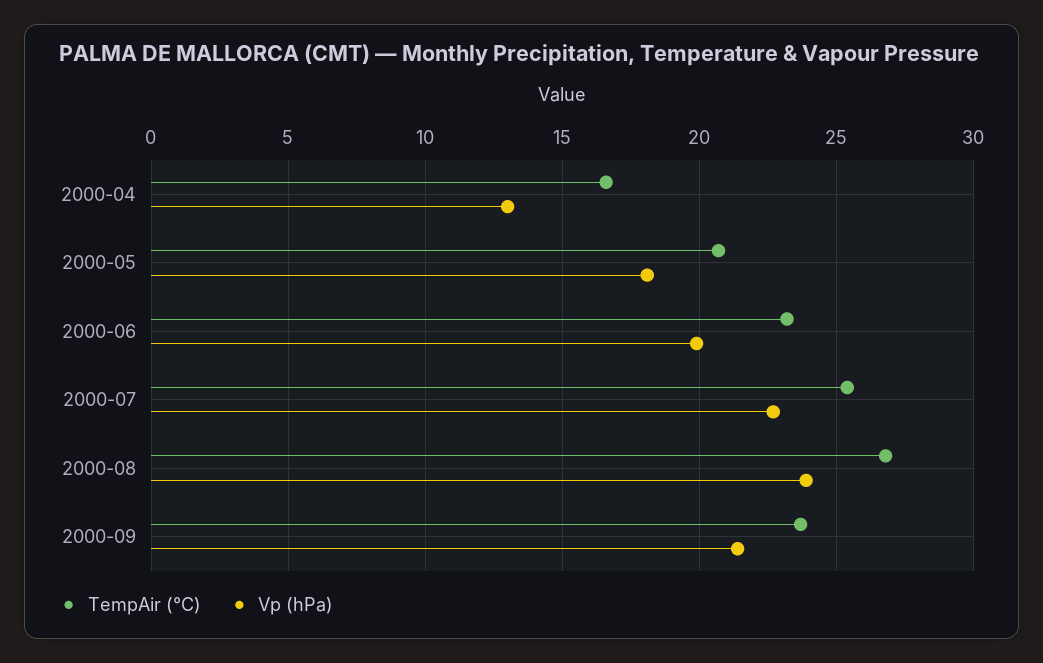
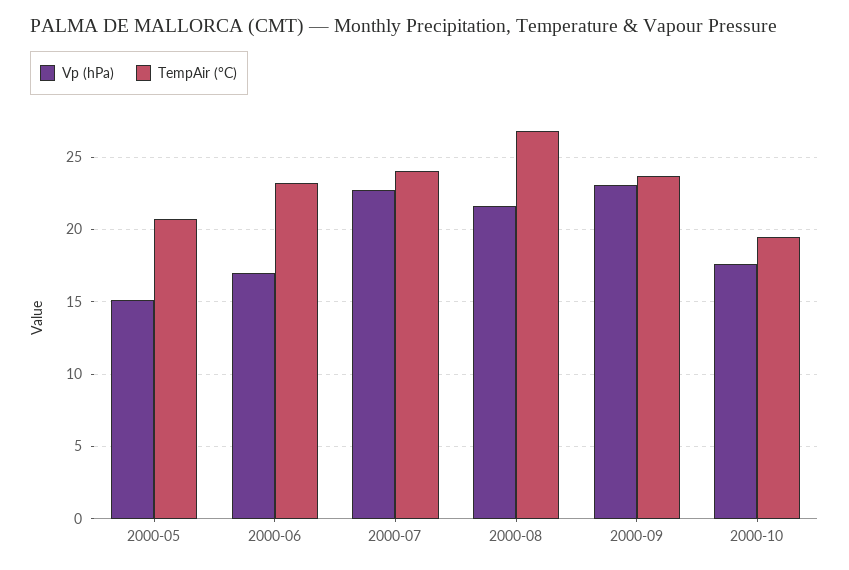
TempAir (°C), 2000-04: 16.5 -> none
Vp (hPa), 2000-04: 13 -> none
Vp (hPa), 2000-05: 18 -> 15
Vp (hPa), 2000-06: 20 -> 17
TempAir (°C), 2000-07: 25.5 -> 24
Vp (hPa), 2000-08: 24 -> 21.5
Vp (hPa), 2000-09: 21.5 -> 23
Vp (hPa), 2000-10: none -> 17.5
TempAir (°C), 2000-10: none -> 19.5

